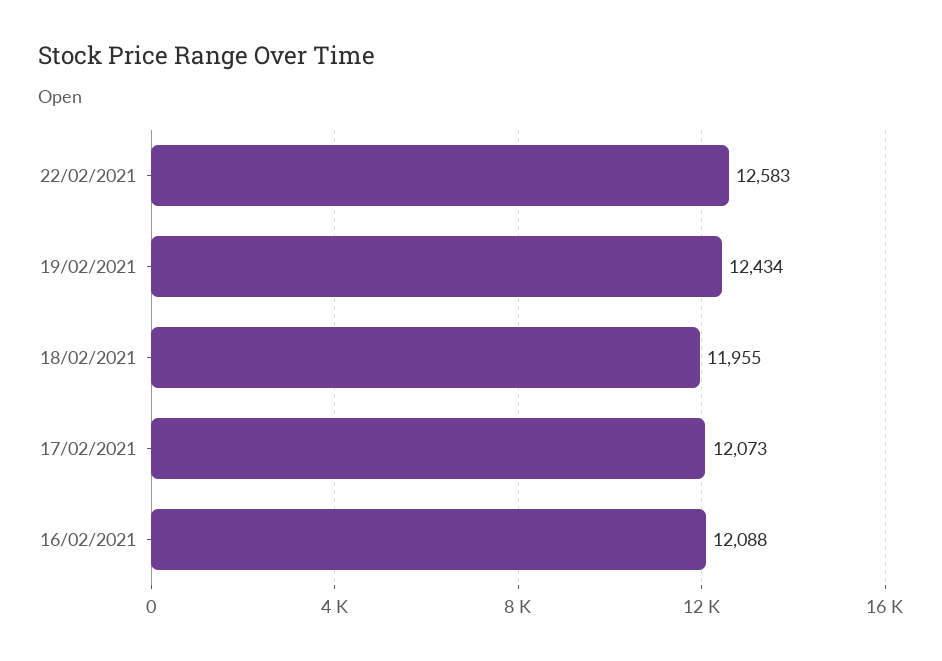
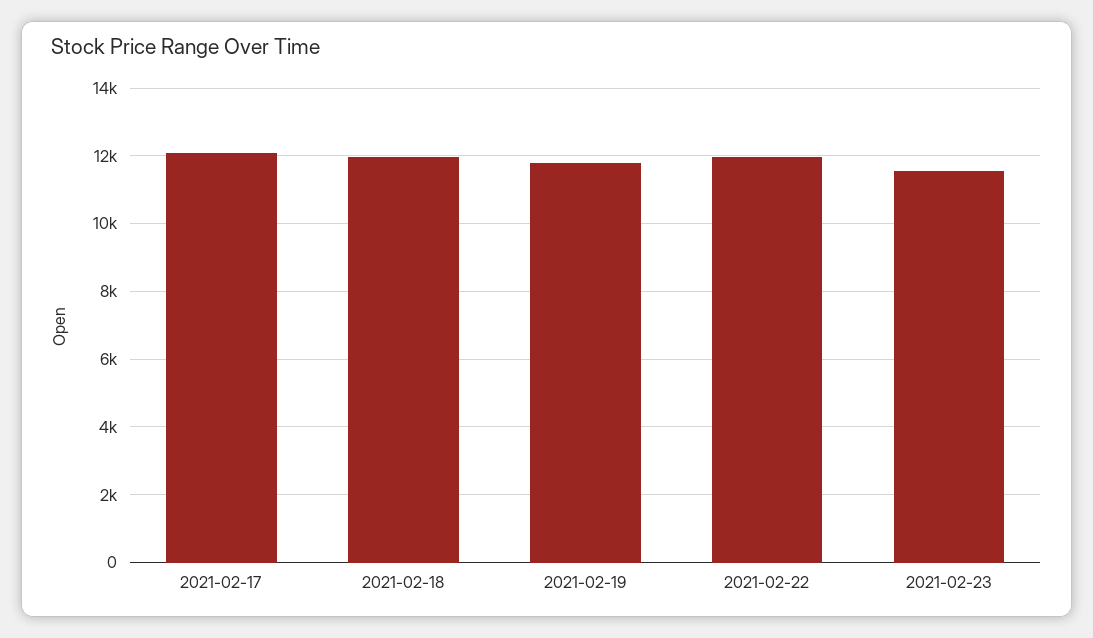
22/02/2021: 12583 -> 12000
19/02/2021: 12434 -> 11800
16/02/2021: 12088 -> none
2021-02-23: none -> 11600

